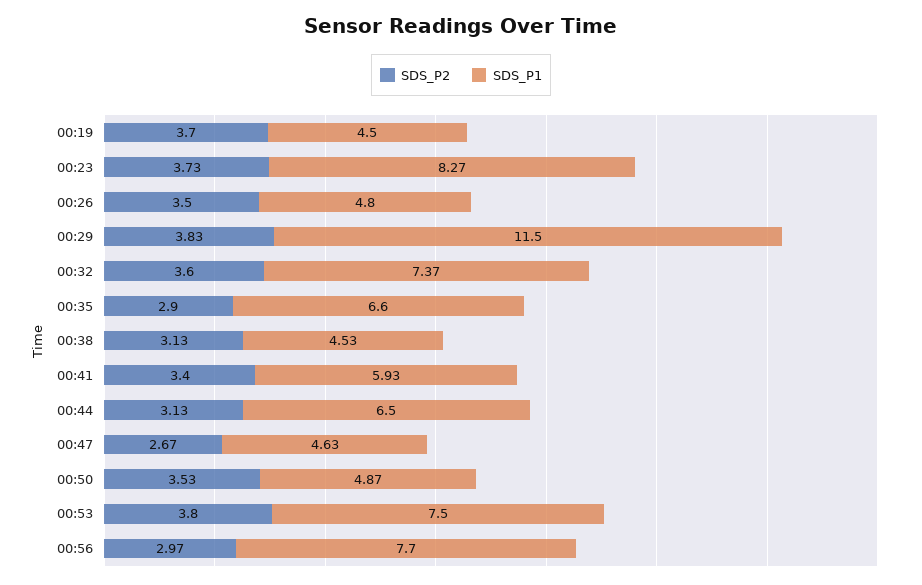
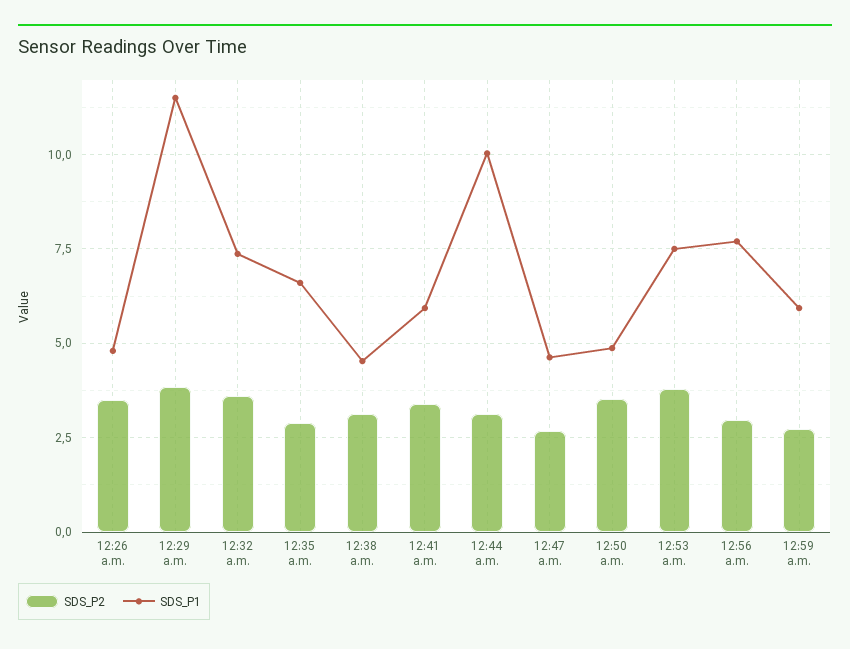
SDS_P2, 00:19: 3.7 -> none
SDS_P1, 00:19: 4.5 -> none
SDS_P2, 00:23: 3.73 -> none
SDS_P1, 00:23: 8.27 -> none
SDS_P1, 00:44: 6.5 -> 10
SDS_P2, 12:59 a.m.: none -> 2.75
SDS_P1, 12:59 a.m.: none -> 6

